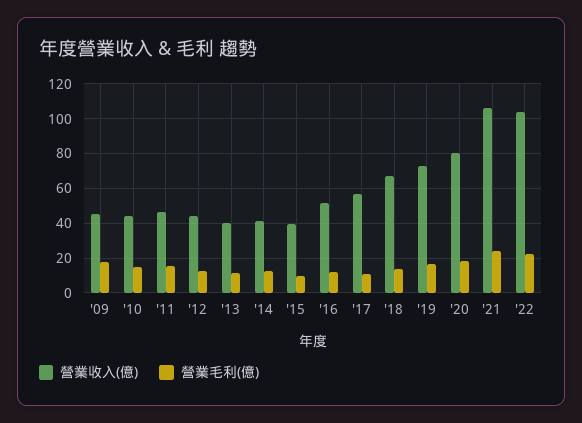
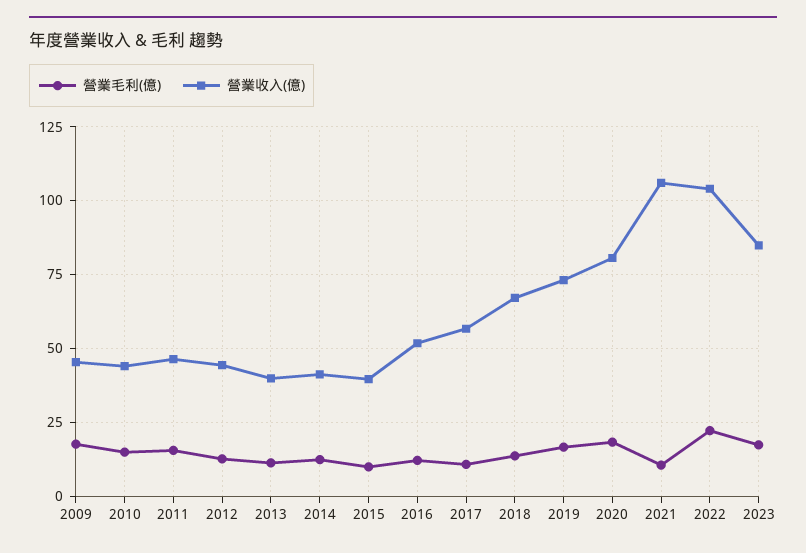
營業毛利(億), '21: 25 -> 10
營業毛利(億), 2023: none -> 17.5
營業收入(億), 2023: none -> 85

